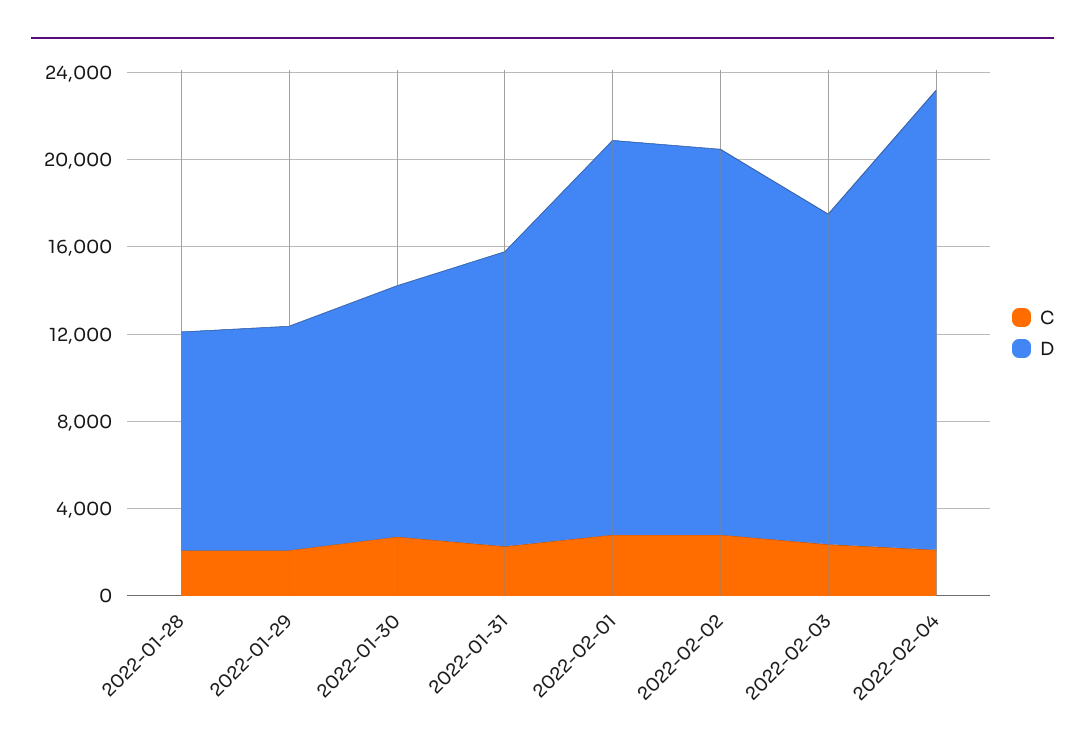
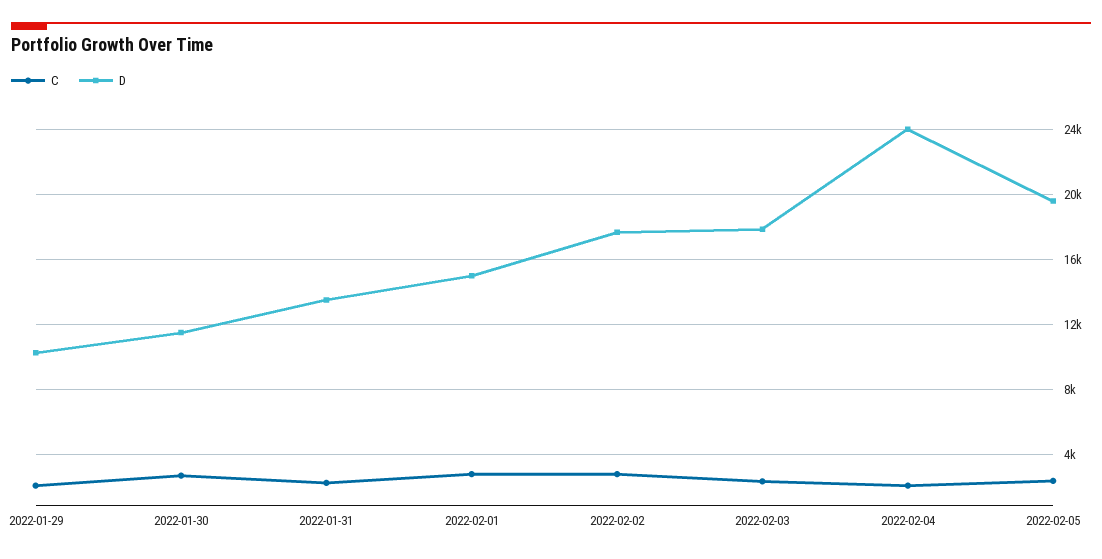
C, 2022-01-28: 2000 -> none
D, 2022-01-28: 10000 -> none
D, 2022-02-01: 18000 -> 15000
D, 2022-02-03: 15000 -> 18000
D, 2022-02-04: 21000 -> 24000
C, 2022-02-05: none -> 2500
D, 2022-02-05: none -> 19500

